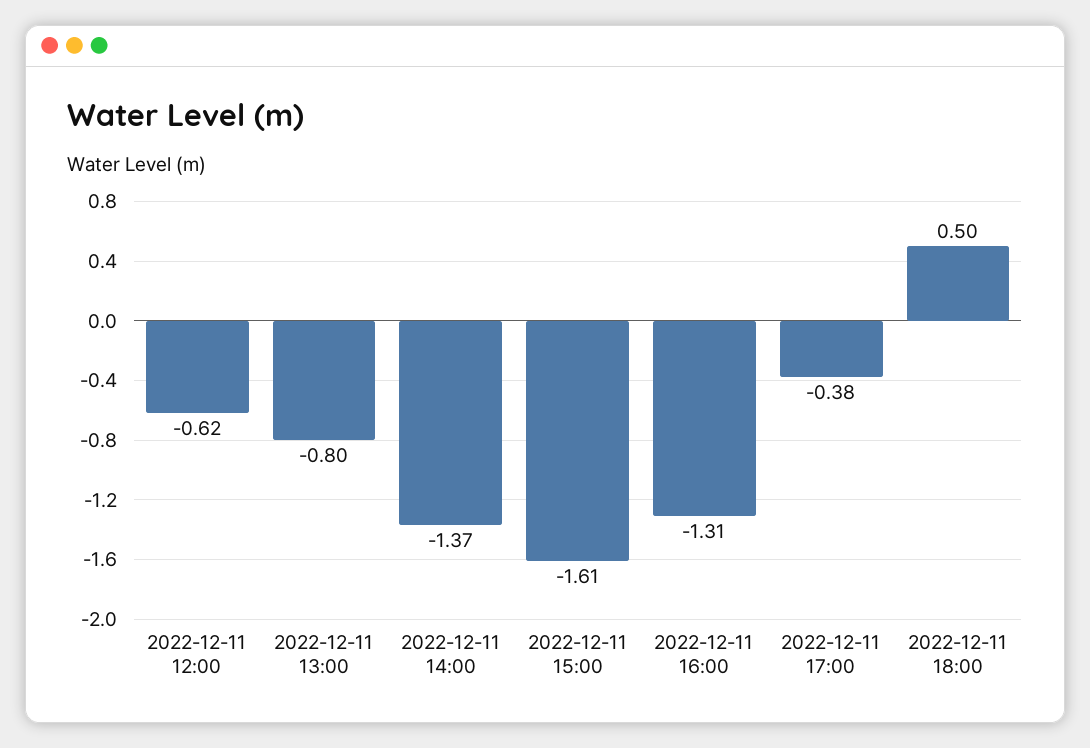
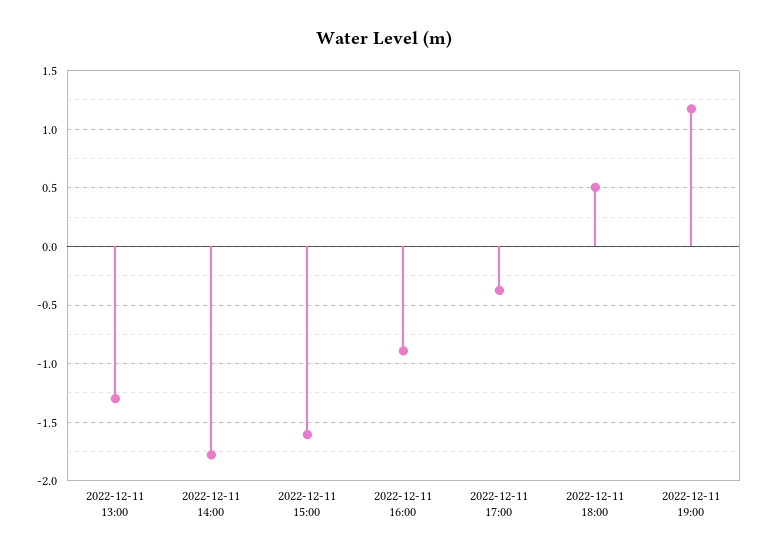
2022-12-11 12:00: -0.62 -> none
2022-12-11 13:00: -0.8 -> -1.3
2022-12-11 14:00: -1.37 -> -1.8
2022-12-11 16:00: -1.31 -> -0.9
2022-12-11 19:00: none -> 1.2

